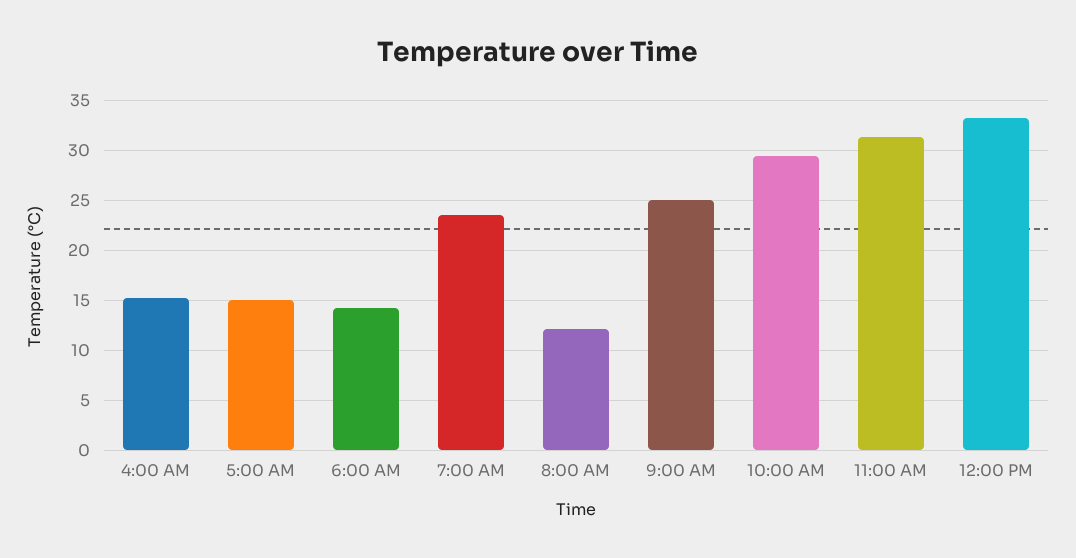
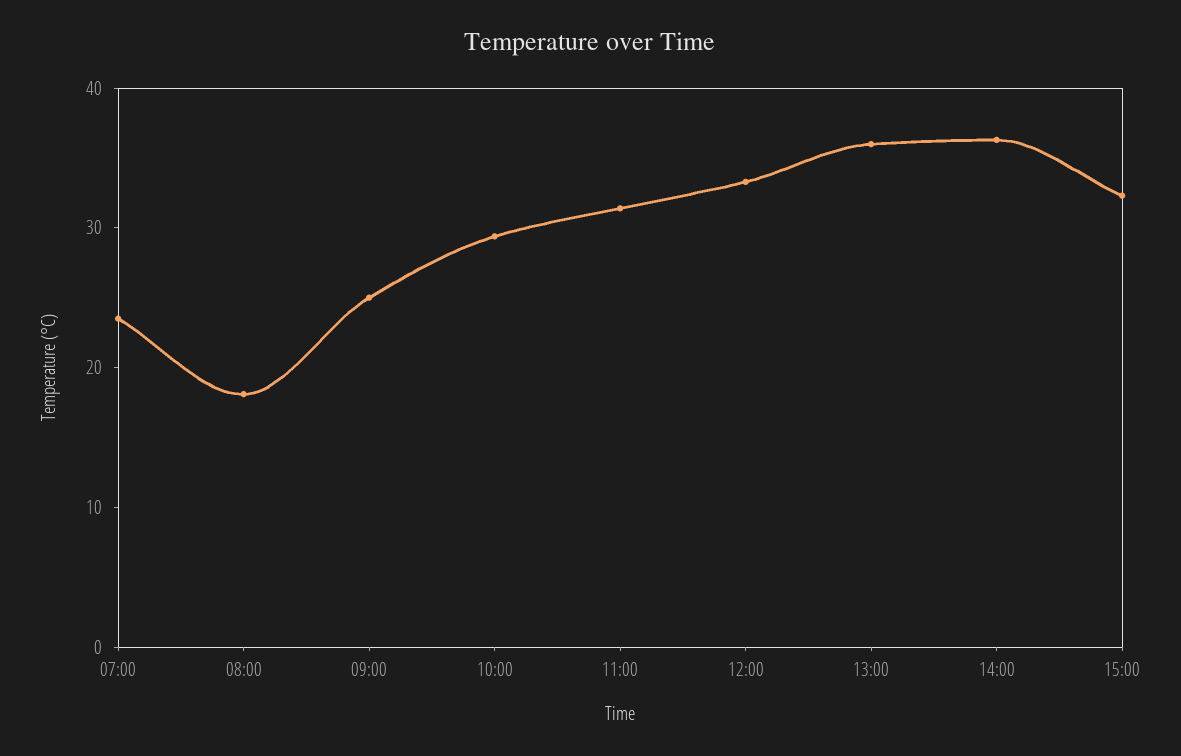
4:00 AM: 15 -> none
5:00 AM: 15 -> none
6:00 AM: 14 -> none
8:00 AM: 12 -> 18
13:00: none -> 36
14:00: none -> 36
15:00: none -> 32

